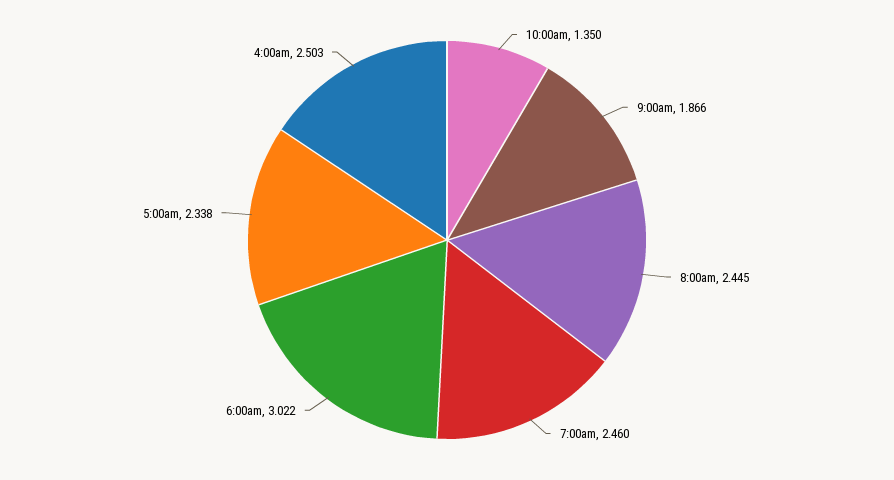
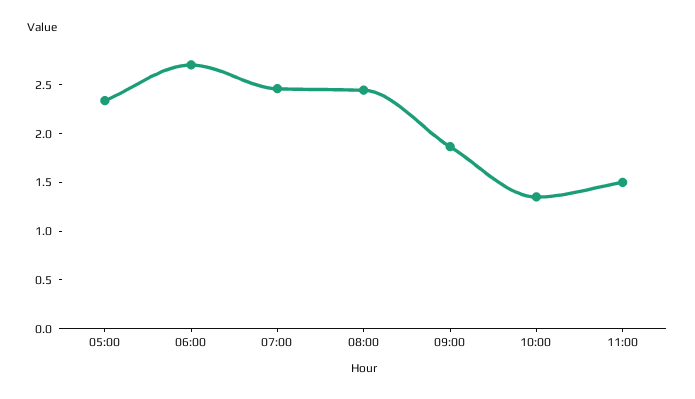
6:00am: 3.022 -> 2.7
4:00am: 2.503 -> none
11:00: none -> 1.5

